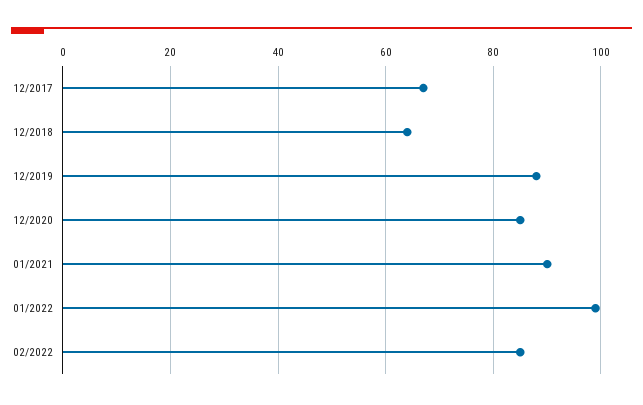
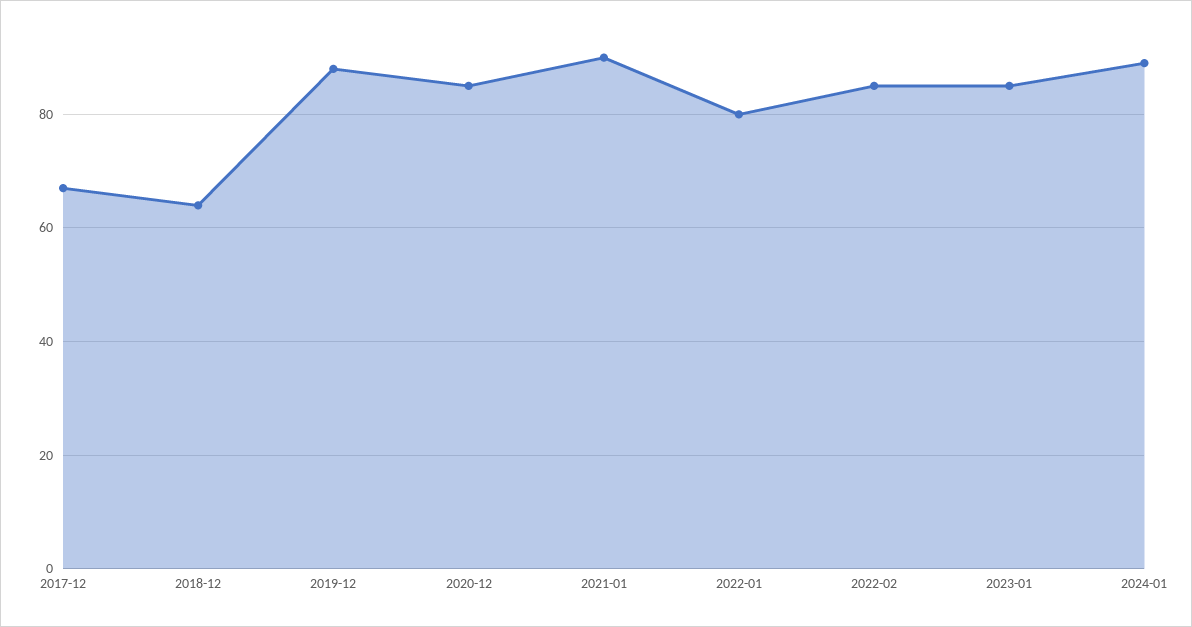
01/2022: 100 -> 80
2023-01: none -> 85
2024-01: none -> 90

